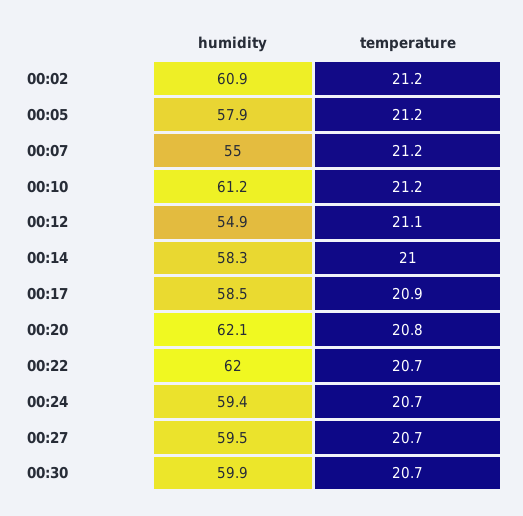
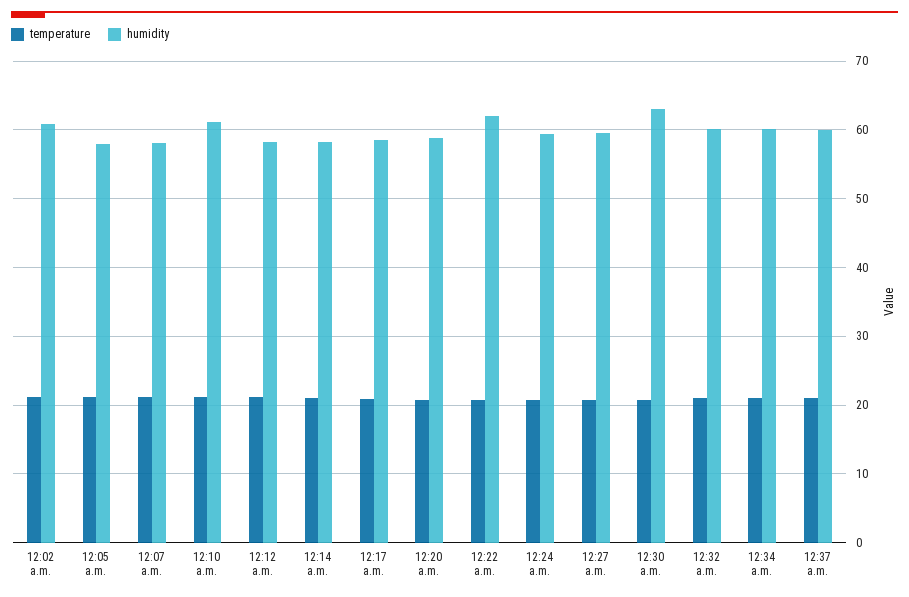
humidity, 00:07: 55 -> 58
humidity, 00:12: 54.9 -> 58
humidity, 00:20: 62.1 -> 59
humidity, 00:30: 59.9 -> 63
temperature, 12:32 a.m.: none -> 21
humidity, 12:32 a.m.: none -> 60
temperature, 12:34 a.m.: none -> 21
humidity, 12:34 a.m.: none -> 60
temperature, 12:37 a.m.: none -> 21
humidity, 12:37 a.m.: none -> 60

